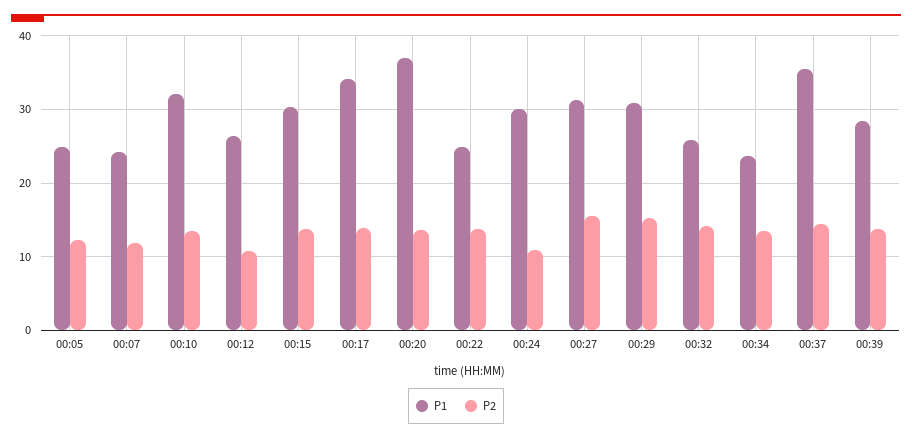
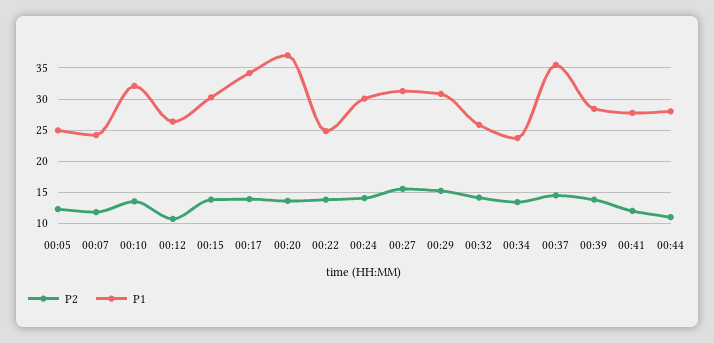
P2, 00:24: 11 -> 14
P2, 00:41: none -> 12
P1, 00:41: none -> 28
P2, 00:44: none -> 11
P1, 00:44: none -> 28

